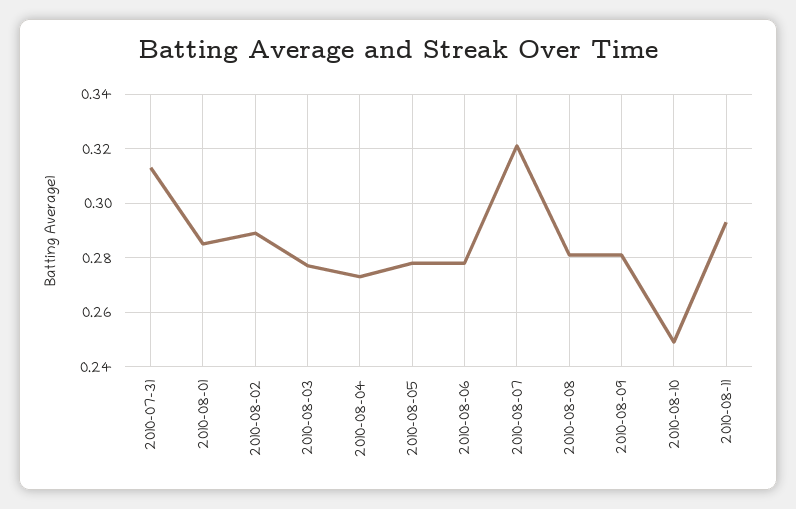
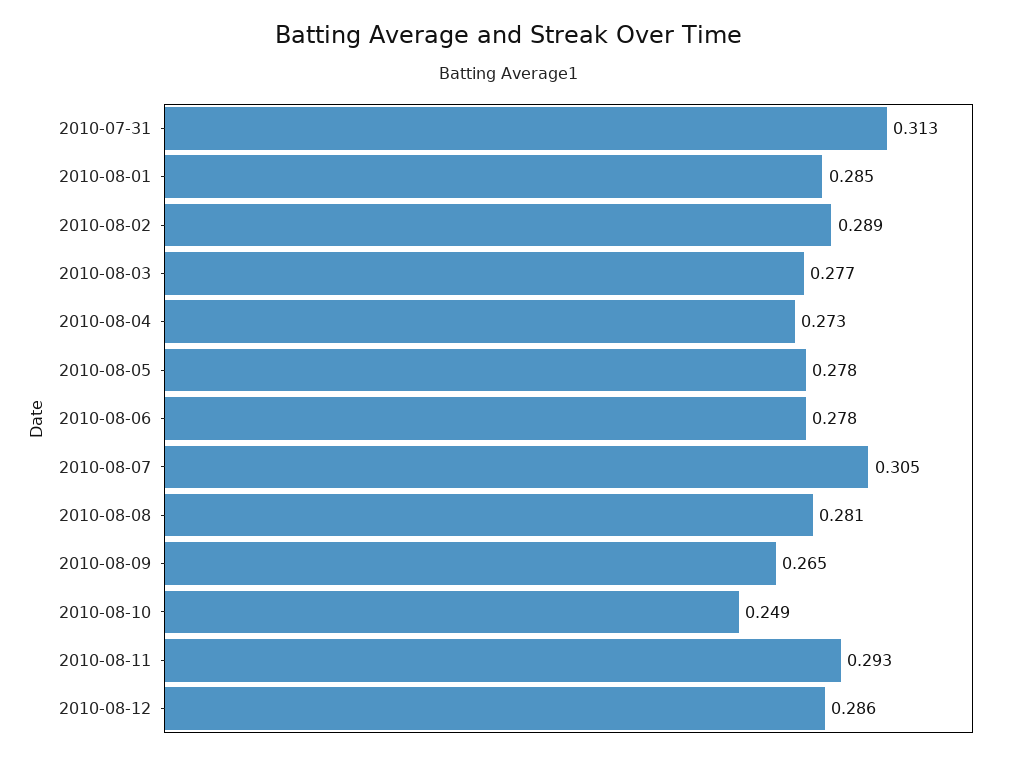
2010-08-07: 0.32 -> 0.305
2010-08-09: 0.28 -> 0.265
2010-08-12: none -> 0.286

